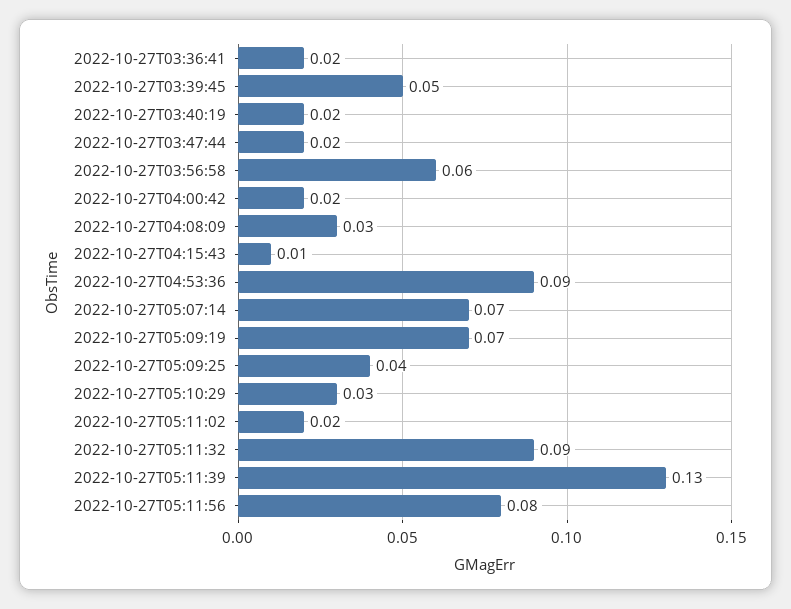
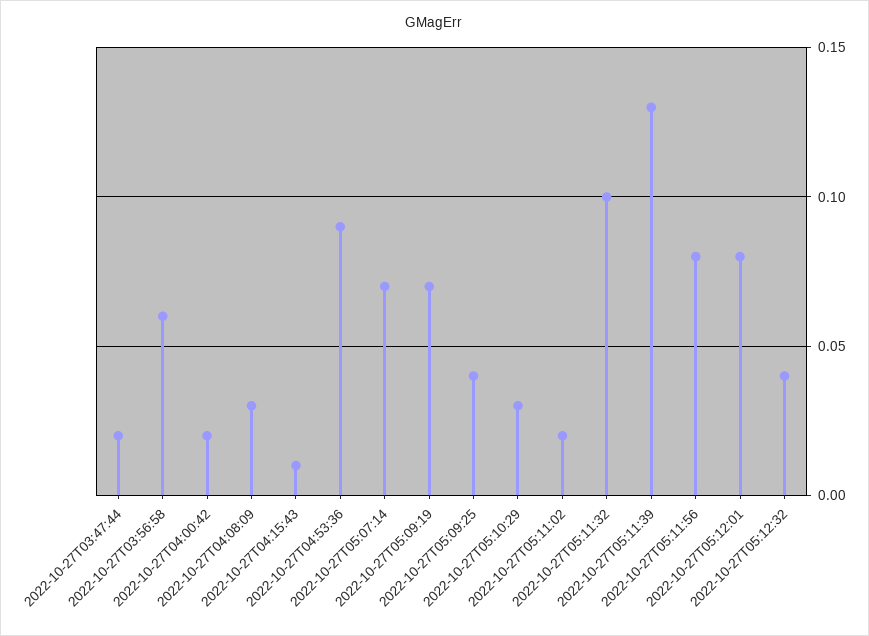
2022-10-27T03:36:41: 0.02 -> none
2022-10-27T03:39:45: 0.05 -> none
2022-10-27T03:40:19: 0.02 -> none
2022-10-27T05:11:32: 0.09 -> 0.1
2022-10-27T05:12:01: none -> 0.08
2022-10-27T05:12:32: none -> 0.04

